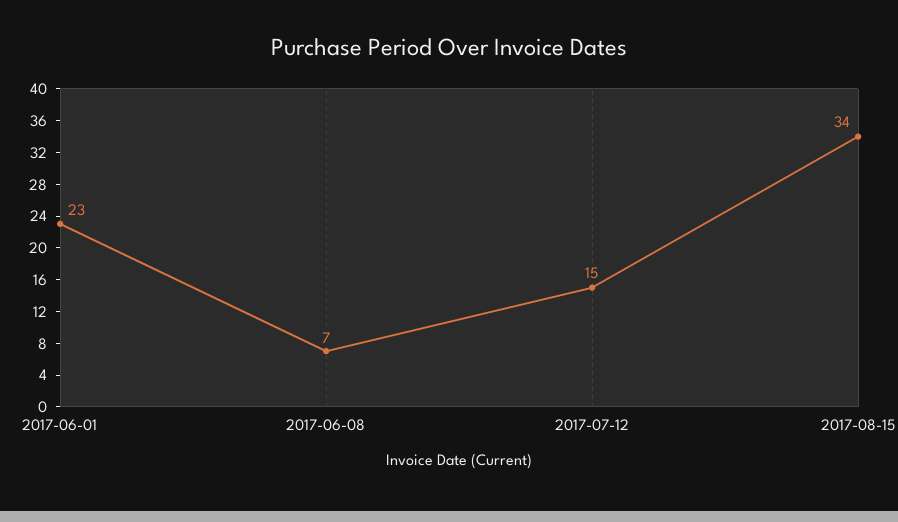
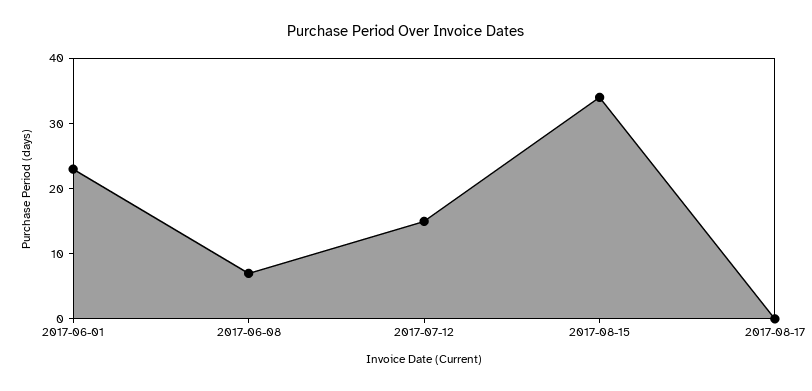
2017-08-17: none -> 0

